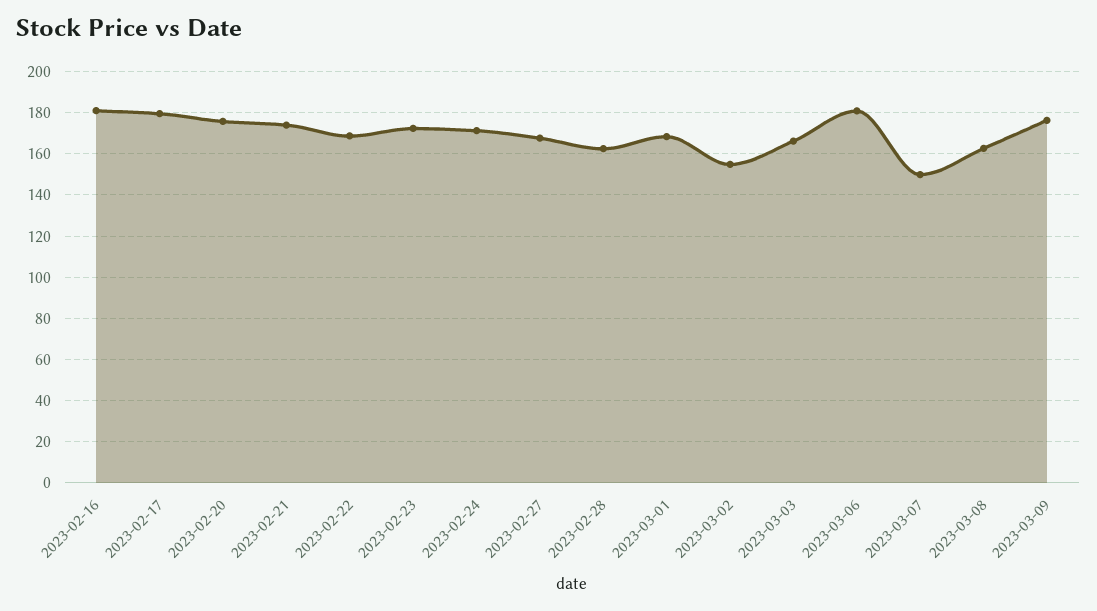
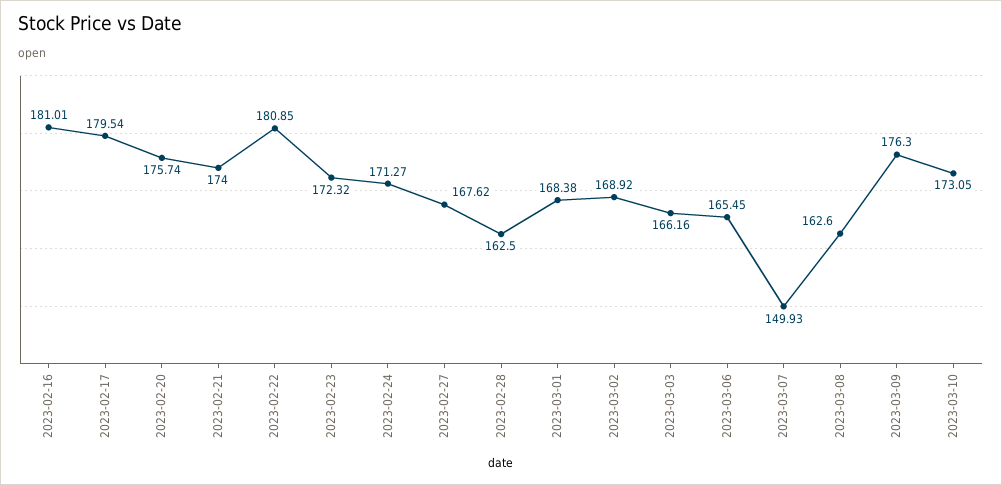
2023-02-22: 170 -> 180.85
2023-03-02: 155 -> 168.92
2023-03-06: 180 -> 165.45
2023-03-10: none -> 173.05

